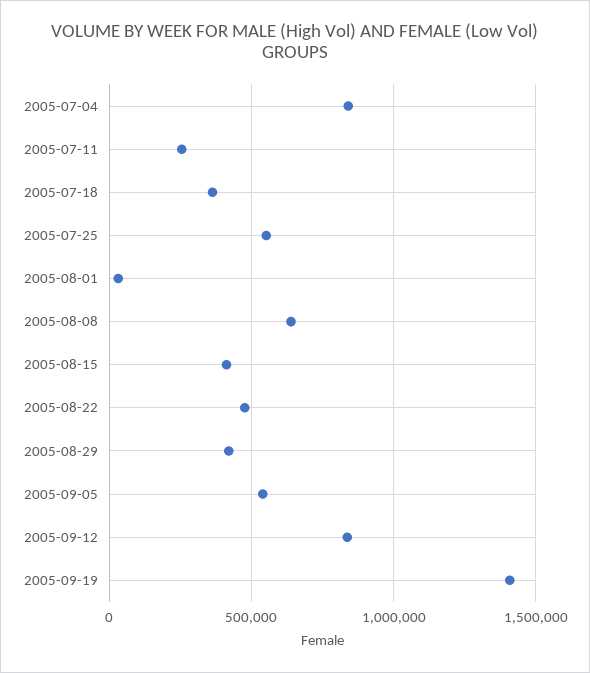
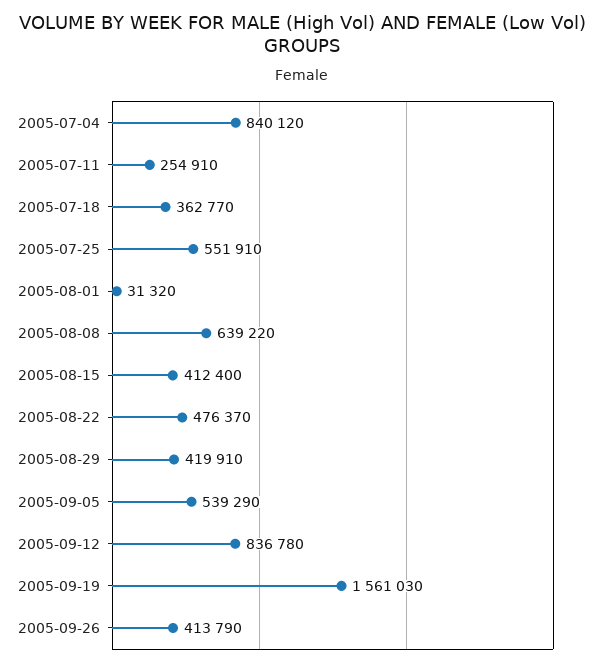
2005-09-19: 1400000 -> 1561030
2005-09-26: none -> 413790

